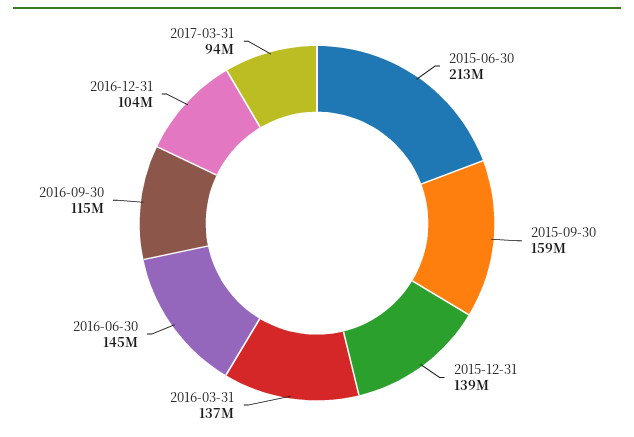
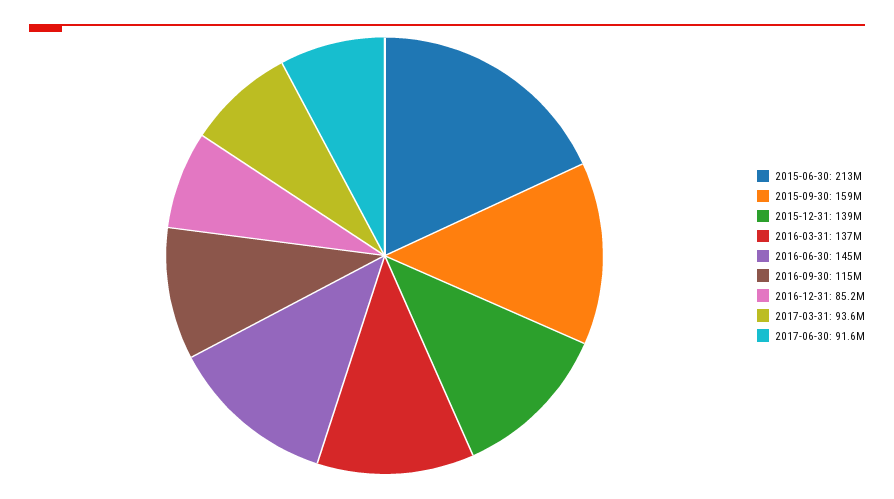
2016-12-31: 104000000 -> 85200000
2017-06-30: none -> 91600000

